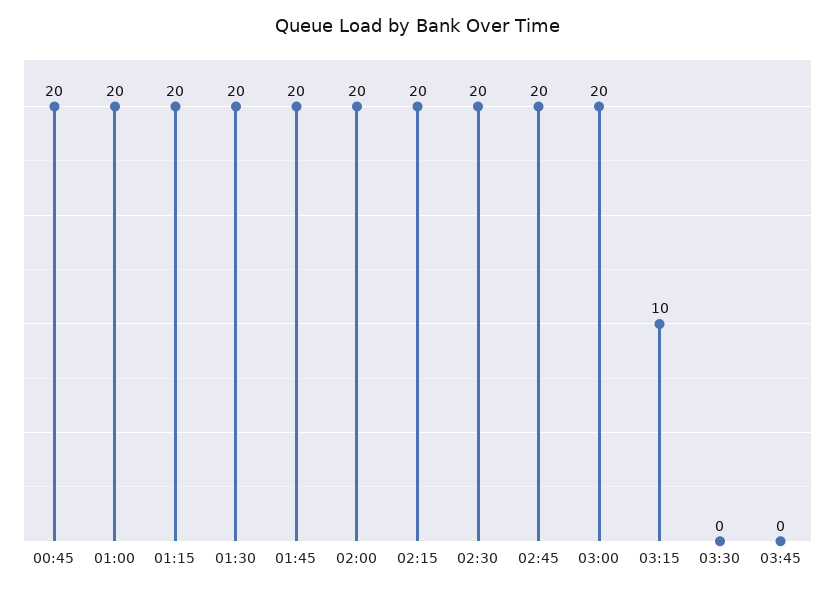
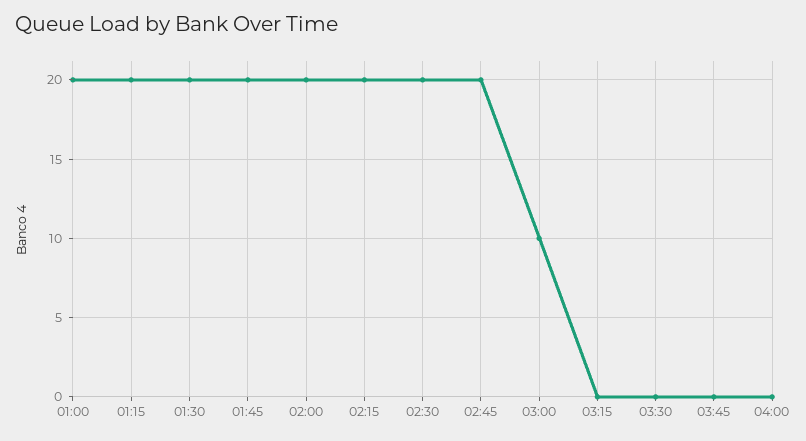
00:45: 20 -> none
03:00: 20 -> 10
03:15: 10 -> 0
04:00: none -> 0

